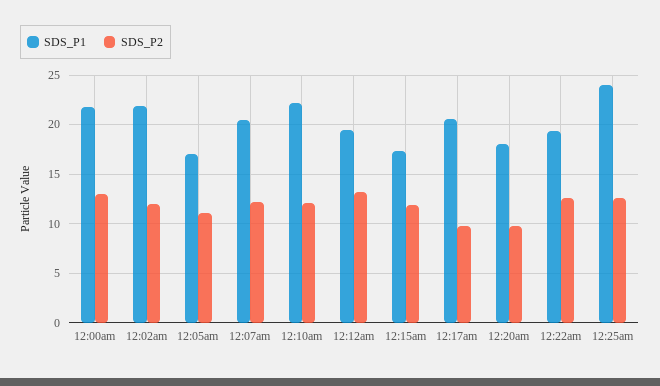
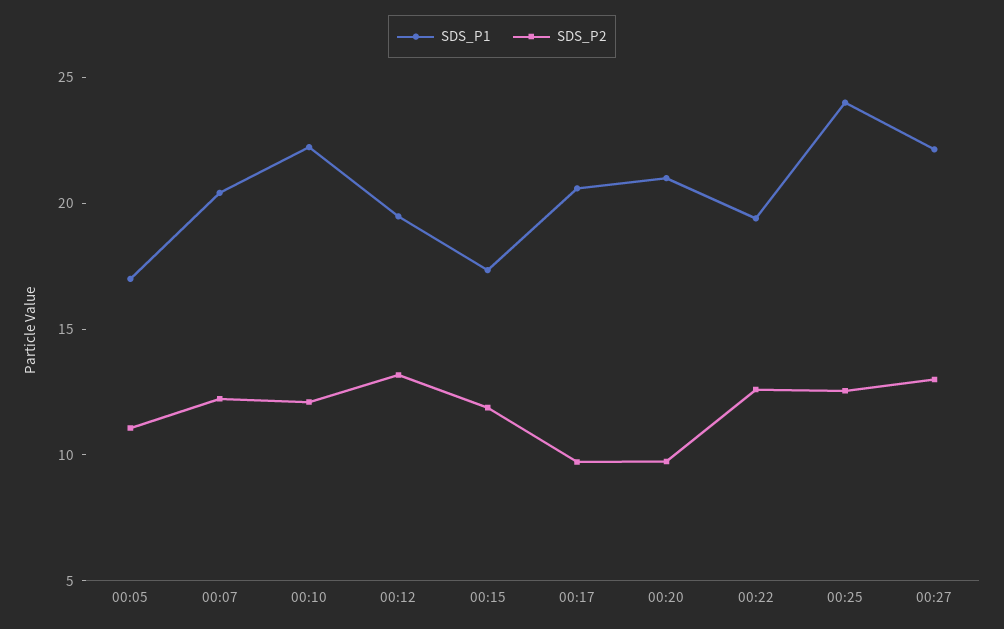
SDS_P1, 12:00am: 22 -> none
SDS_P2, 12:00am: 13 -> none
SDS_P1, 12:02am: 22 -> none
SDS_P2, 12:02am: 12 -> none
SDS_P1, 12:20am: 18 -> 21
SDS_P1, 00:27: none -> 22
SDS_P2, 00:27: none -> 13

